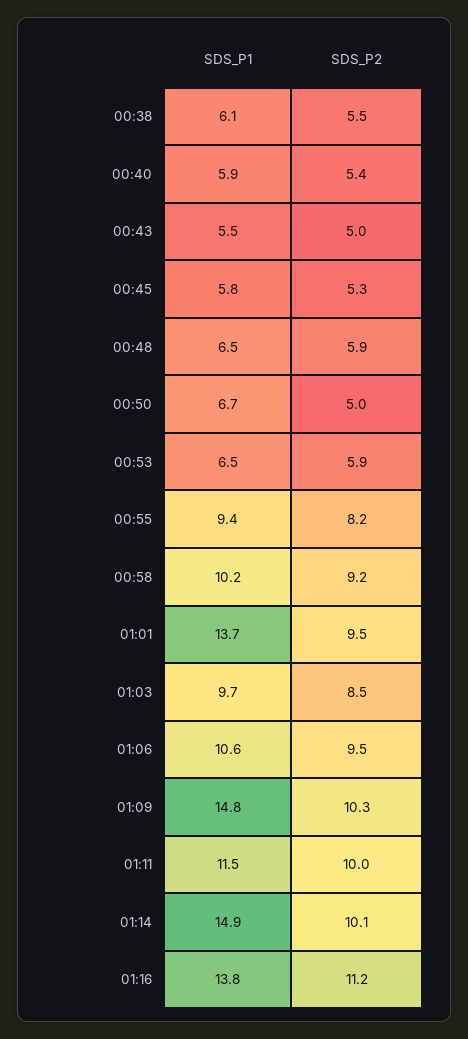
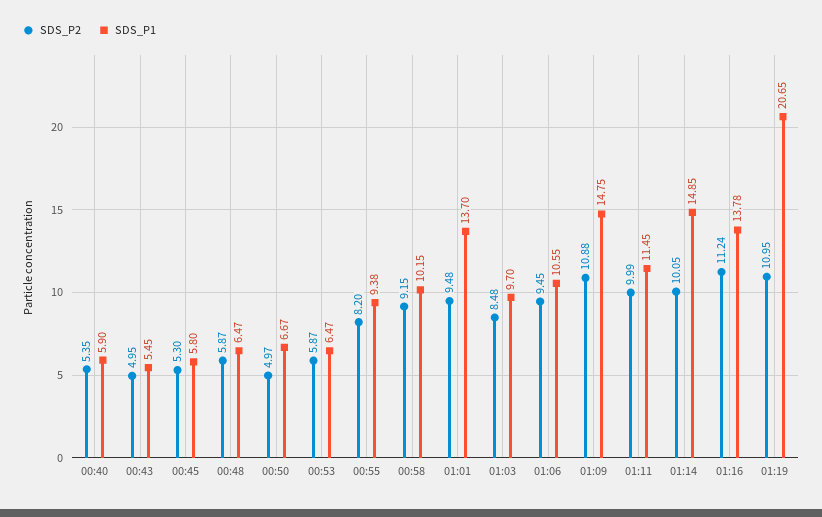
SDS_P1, 00:38: 6.1 -> none
SDS_P2, 00:38: 5.5 -> none
SDS_P2, 01:09: 10.3 -> 10.88
SDS_P2, 01:19: none -> 10.95
SDS_P1, 01:19: none -> 20.65

